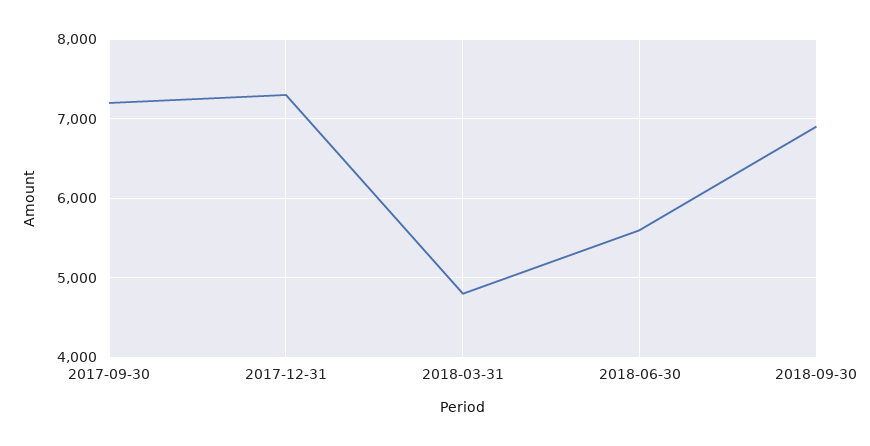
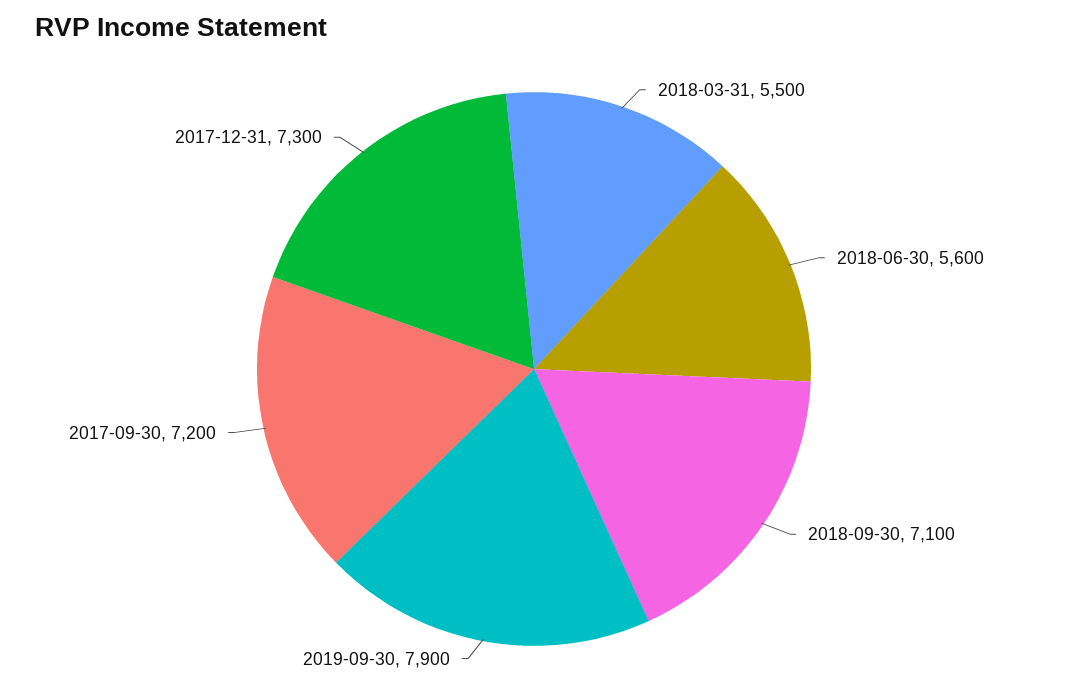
2018-03-31: 4800 -> 5500
2018-09-30: 6900 -> 7100
2019-09-30: none -> 7900

